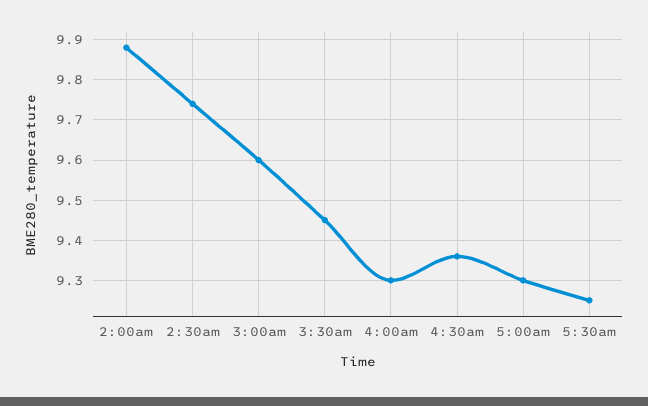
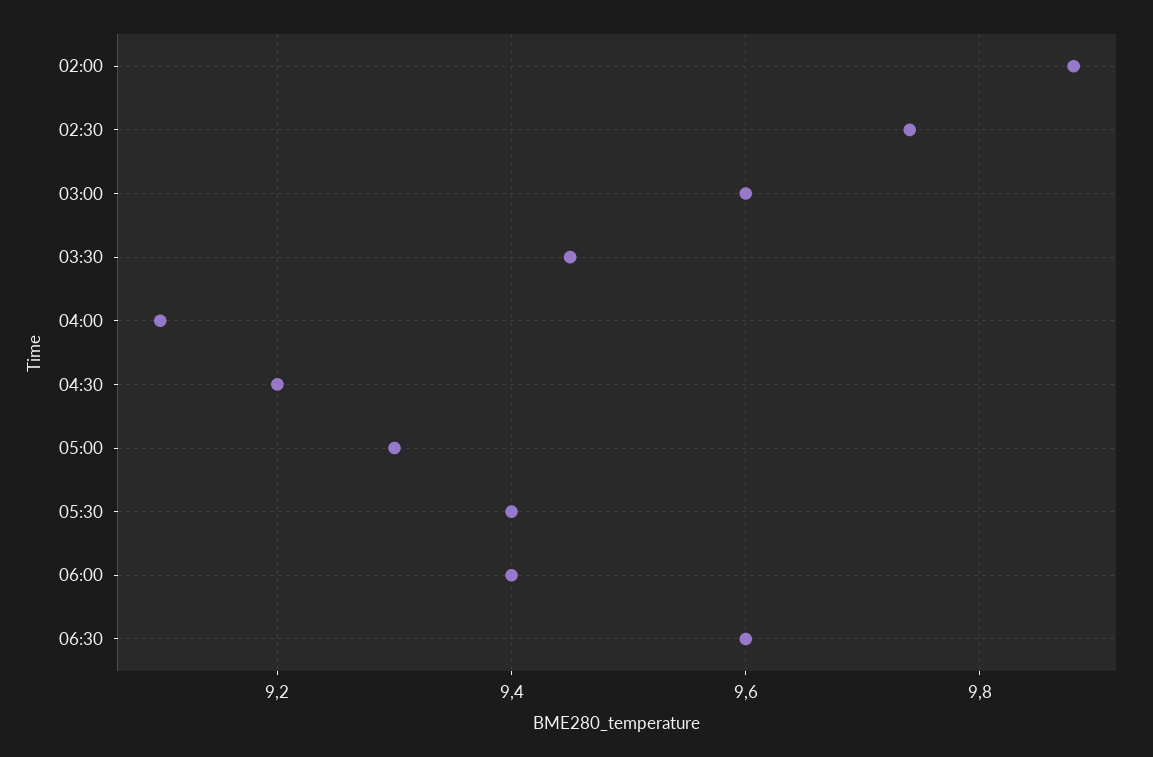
4:00am: 9.3 -> 9.1
4:30am: 9.35 -> 9.2
5:30am: 9.25 -> 9.4
06:00: none -> 9.4
06:30: none -> 9.6

